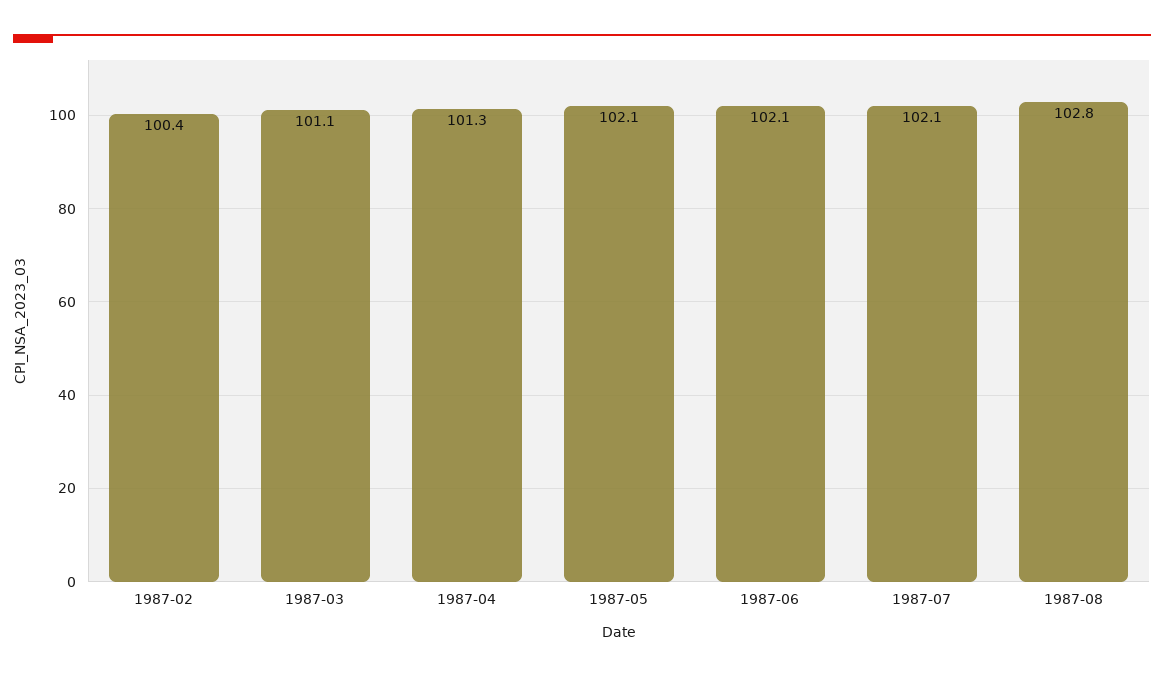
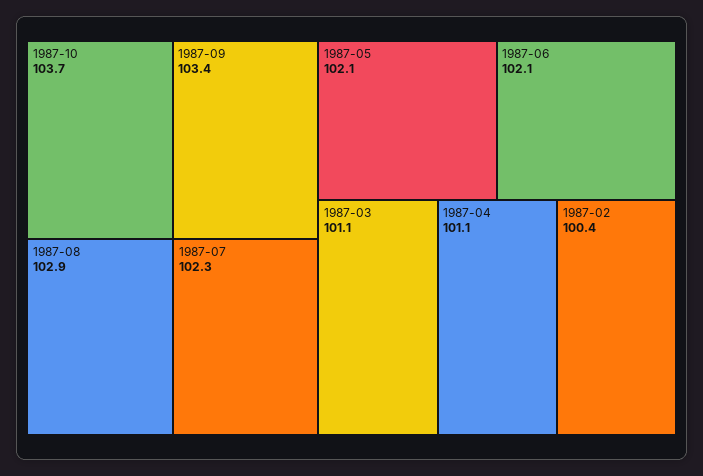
1987-04: 101.3 -> 101.1
1987-07: 102.1 -> 102.3
1987-08: 102.8 -> 102.9
1987-10: none -> 103.7
1987-09: none -> 103.4

